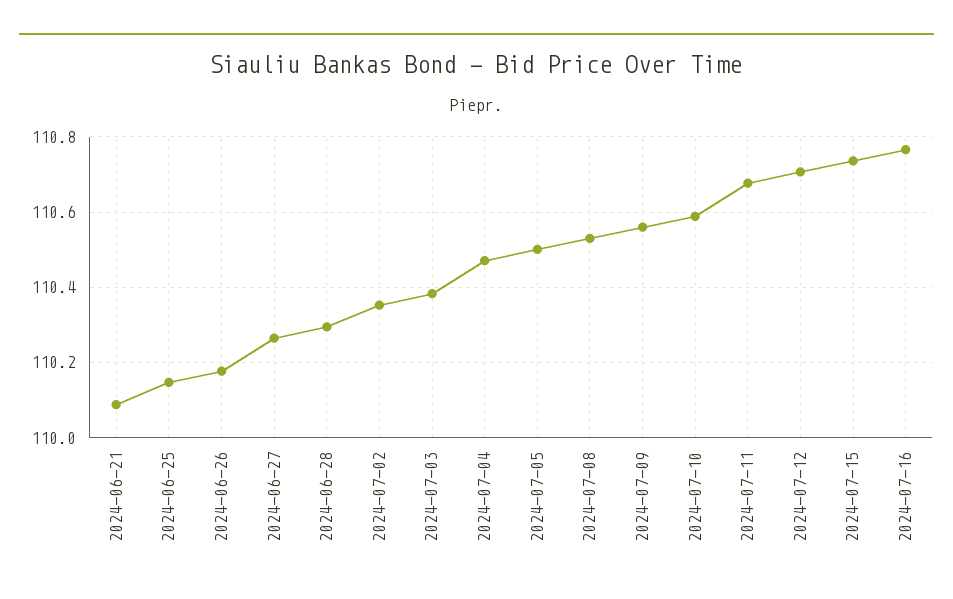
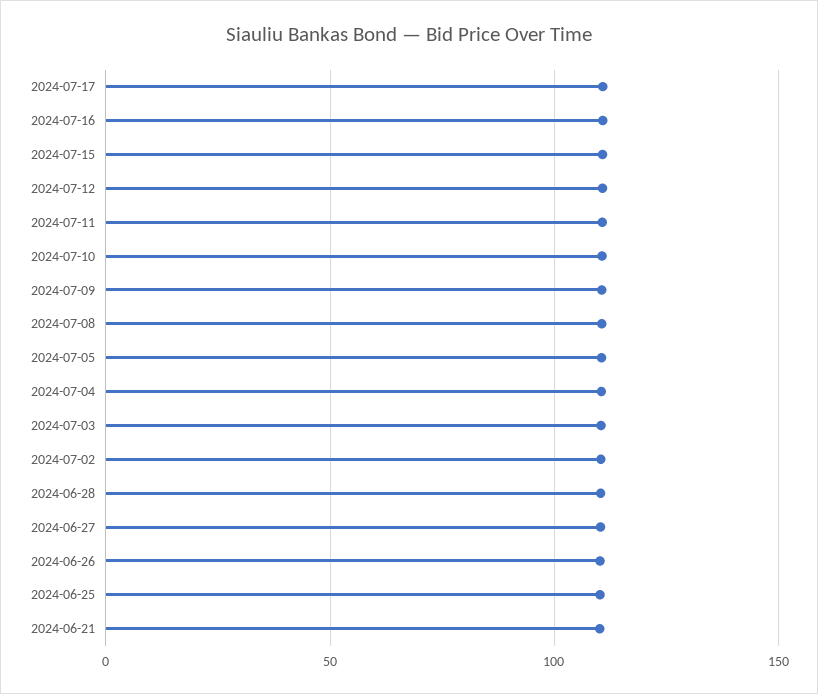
2024-07-17: none -> 110

